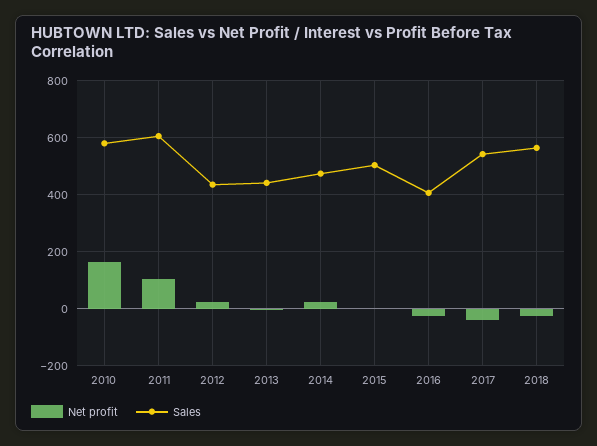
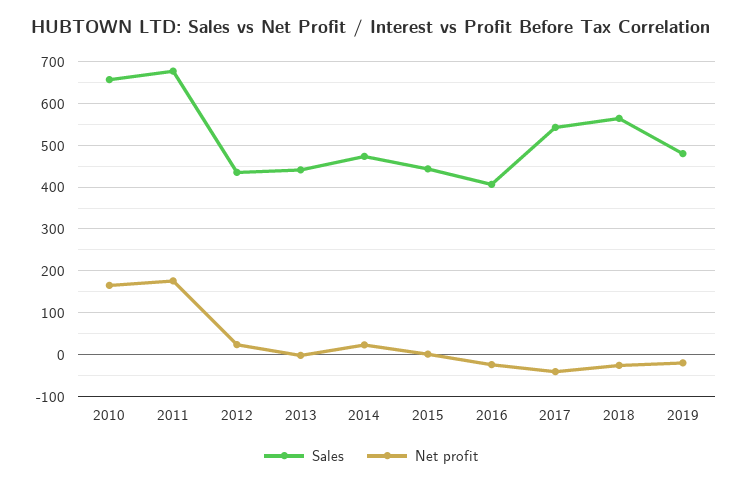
Sales, 2010: 575 -> 660
Net profit, 2011: 100 -> 180
Sales, 2011: 600 -> 680
Sales, 2015: 500 -> 440
Sales, 2019: none -> 480
Net profit, 2019: none -> -20

